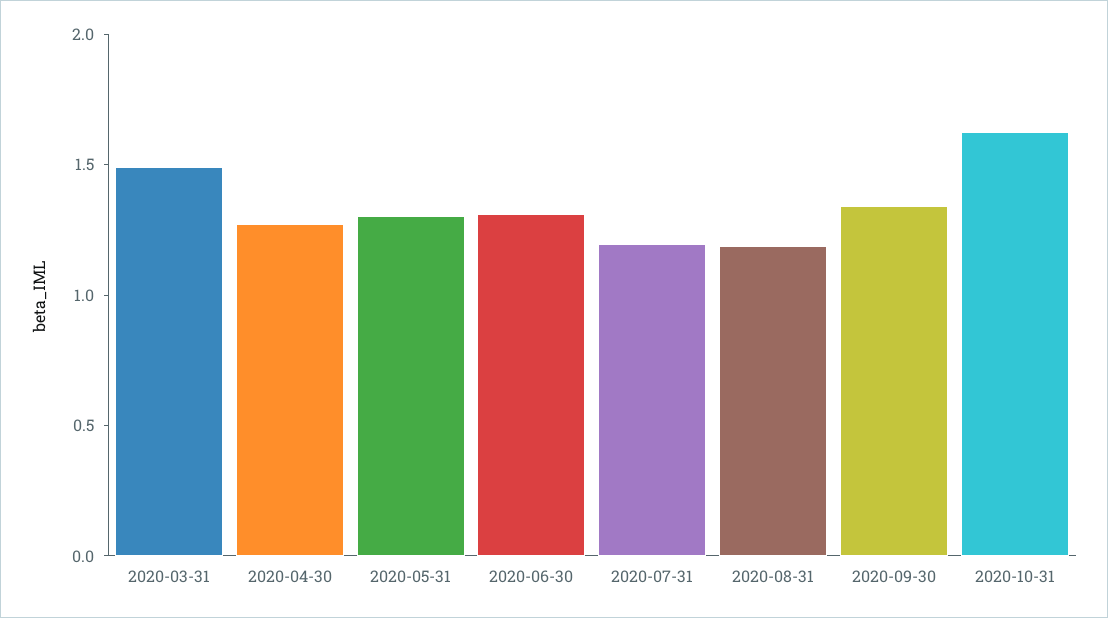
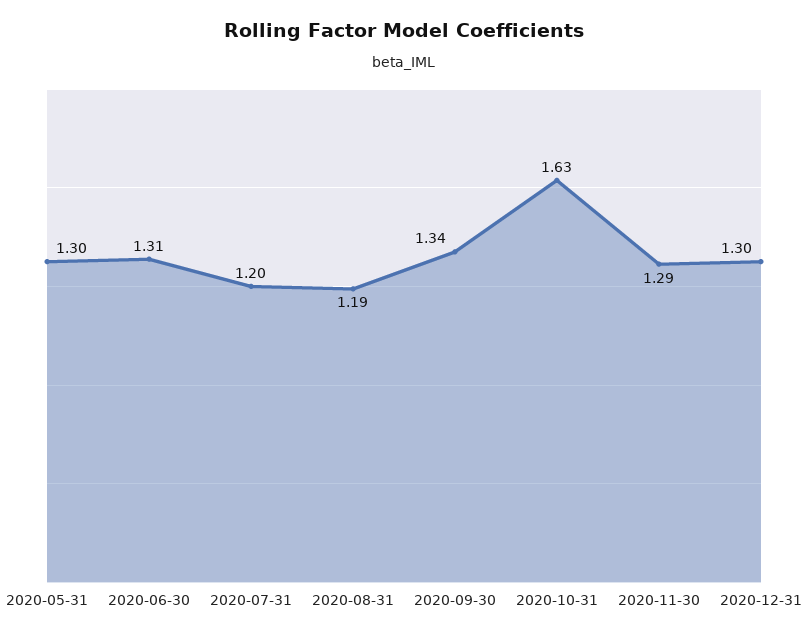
2020-03-31: 1.5 -> none
2020-04-30: 1.3 -> none
2020-11-30: none -> 1.29
2020-12-31: none -> 1.3

